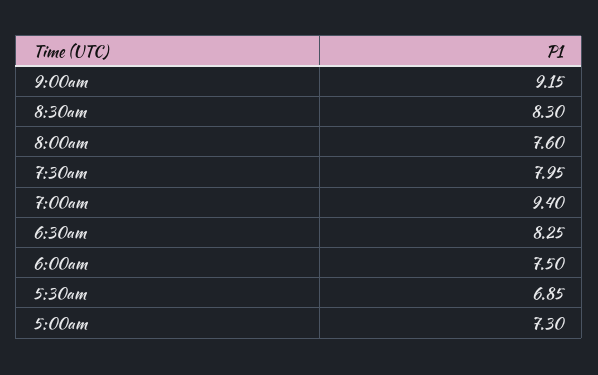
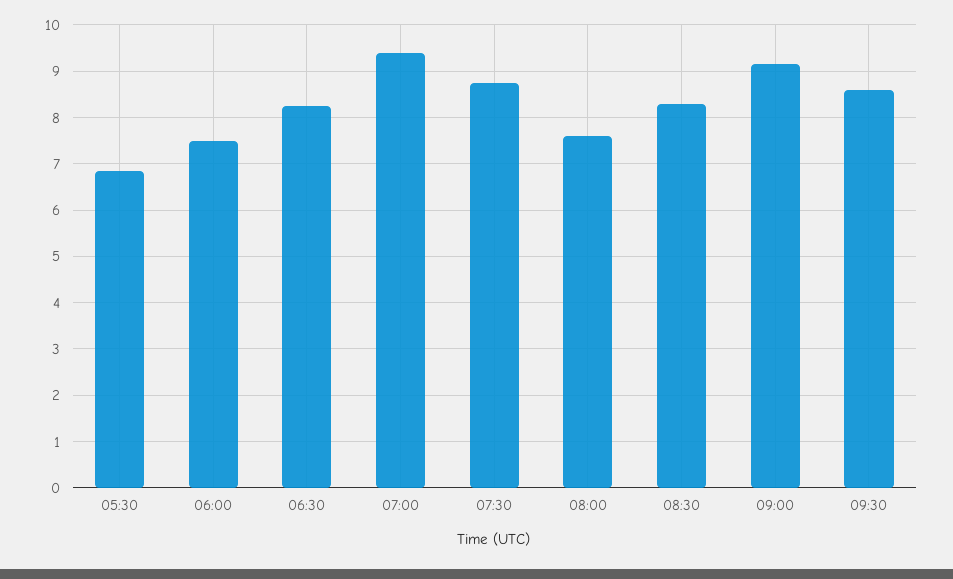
7:30am: 7.95 -> 8.8
5:00am: 7.3 -> none
09:30: none -> 8.6

